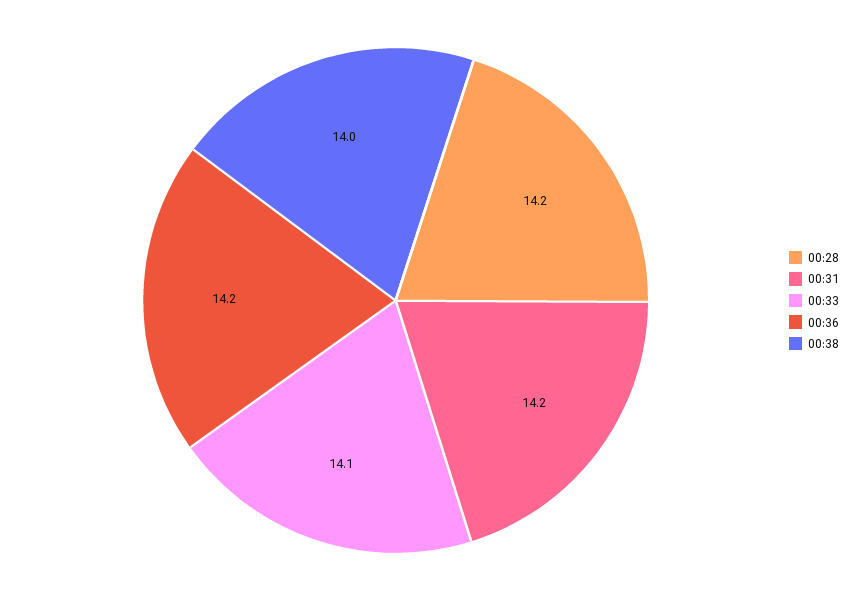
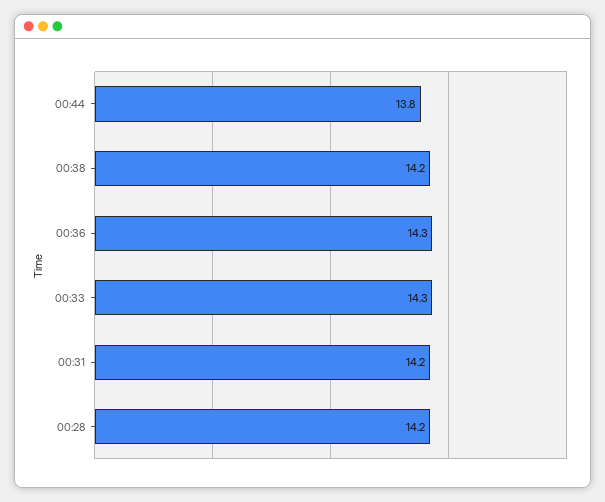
00:33: 14.1 -> 14.3
00:36: 14.2 -> 14.3
00:38: 14 -> 14.2
00:44: none -> 13.8

